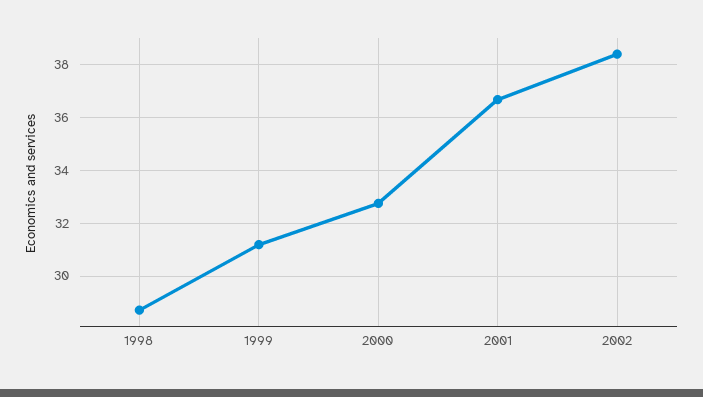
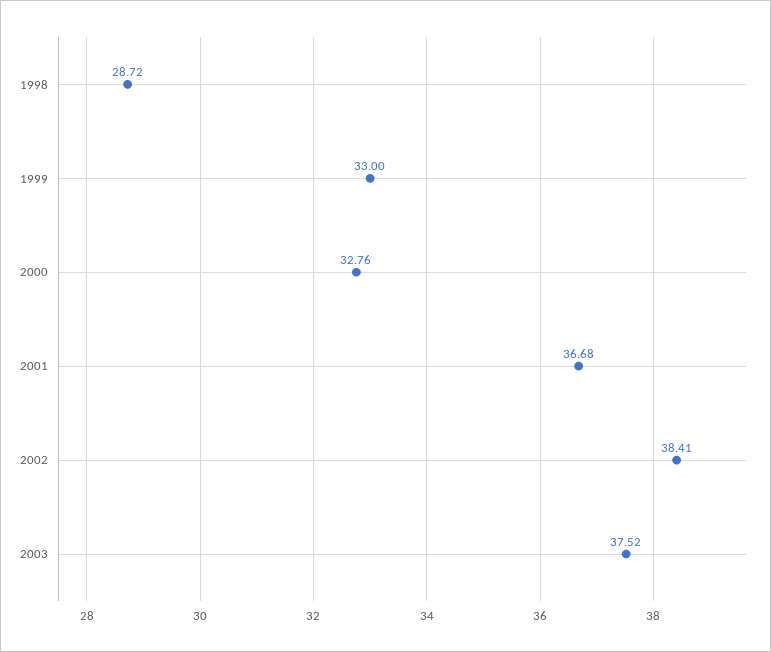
1999: 31.25 -> 33
2003: none -> 37.52

